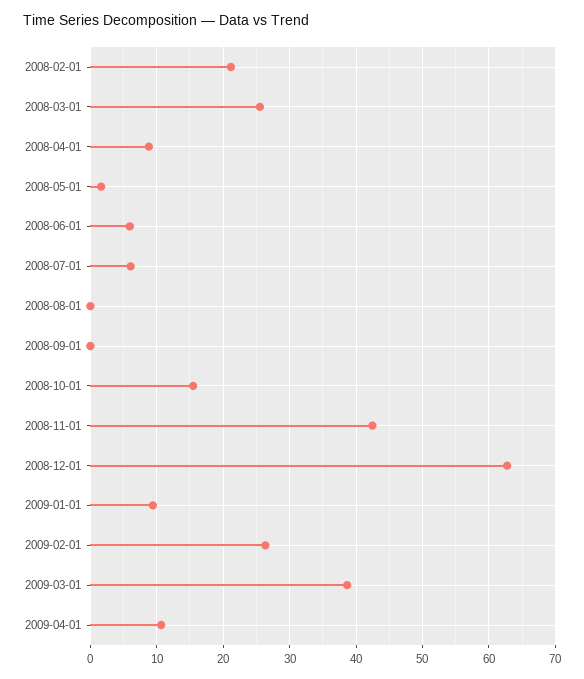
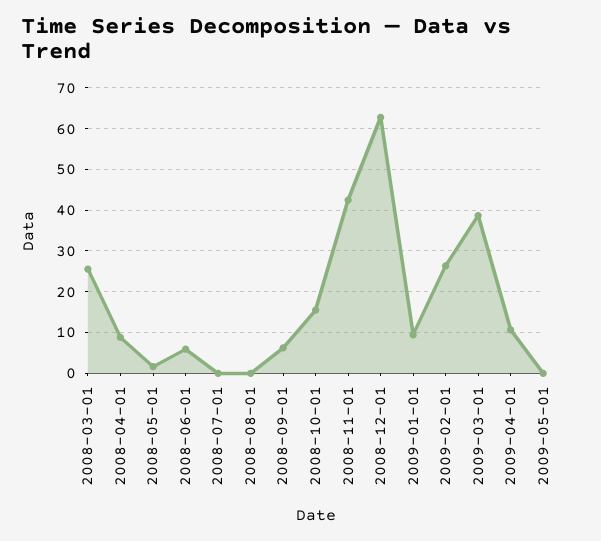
2008-02-01: 21 -> none
2008-07-01: 6 -> 0
2008-09-01: 0 -> 6
2009-05-01: none -> 0

